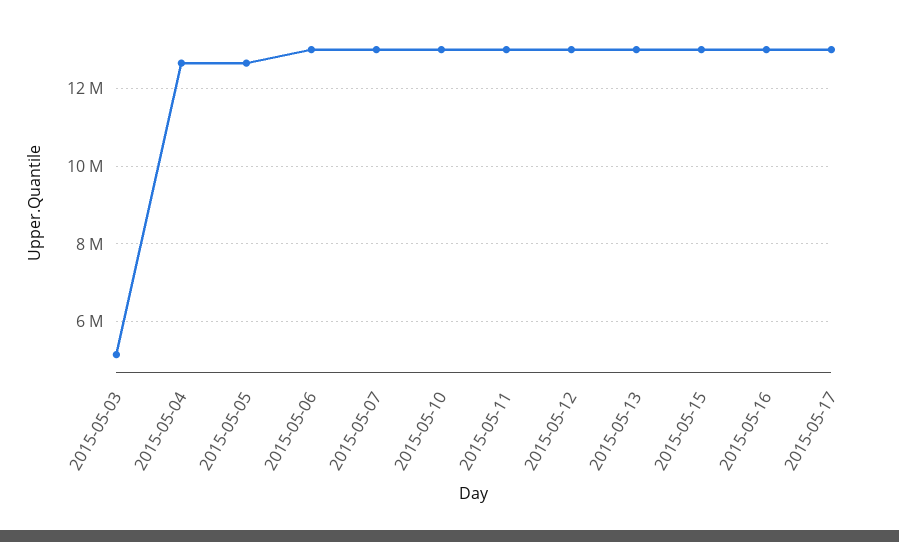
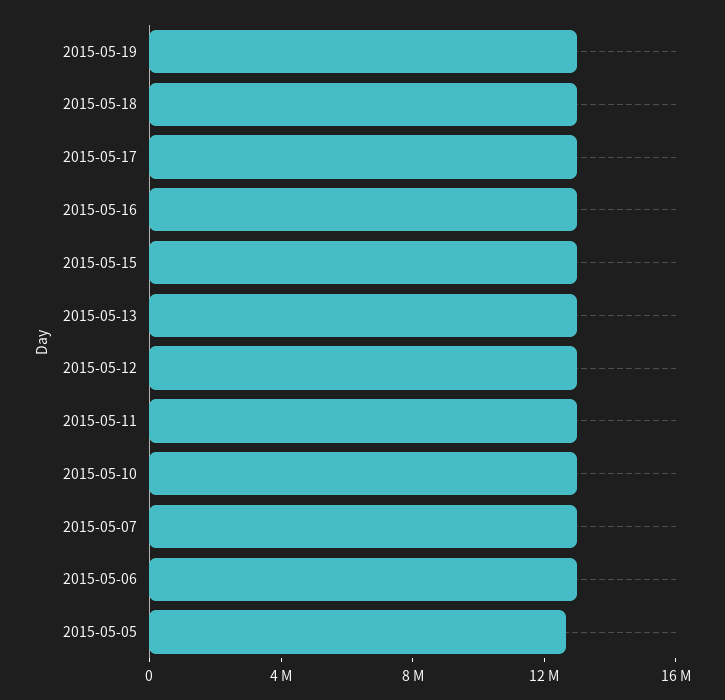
2015-05-03: 5200000 -> none
2015-05-04: 12600000 -> none
2015-05-19: none -> 13000000
2015-05-18: none -> 13000000

